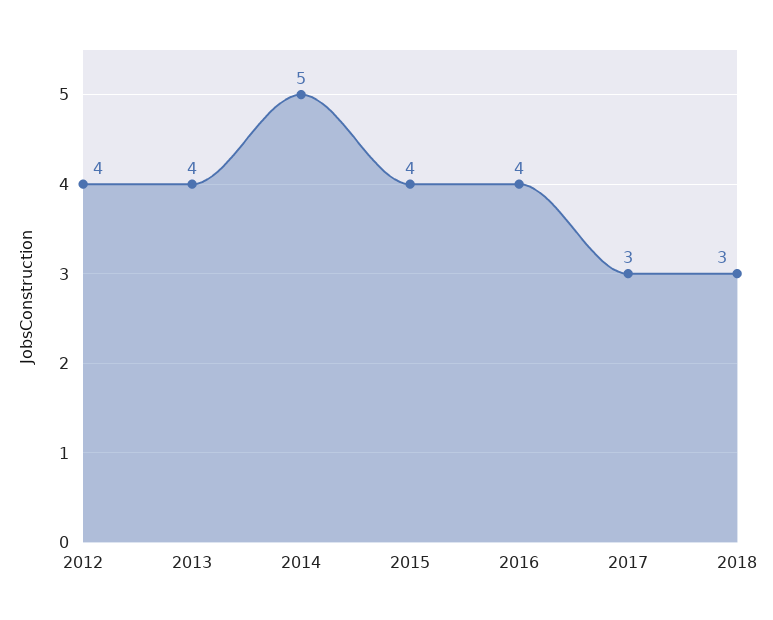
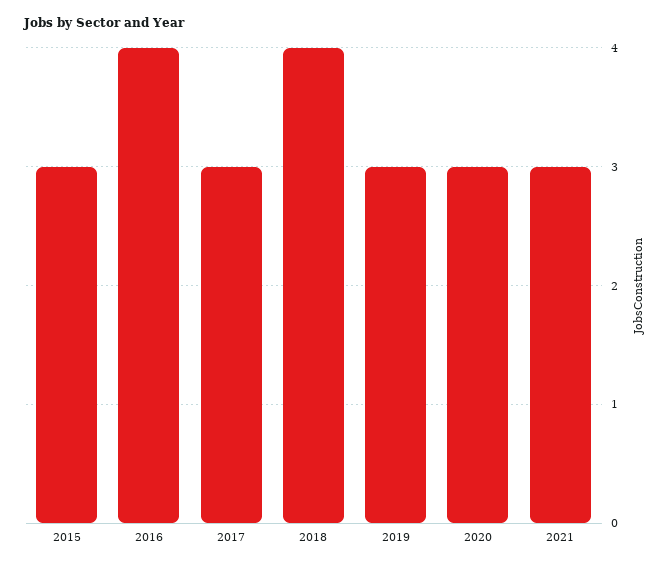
2012: 4 -> none
2013: 4 -> none
2014: 5 -> none
2015: 4 -> 3
2018: 3 -> 4
2019: none -> 3
2020: none -> 3
2021: none -> 3

